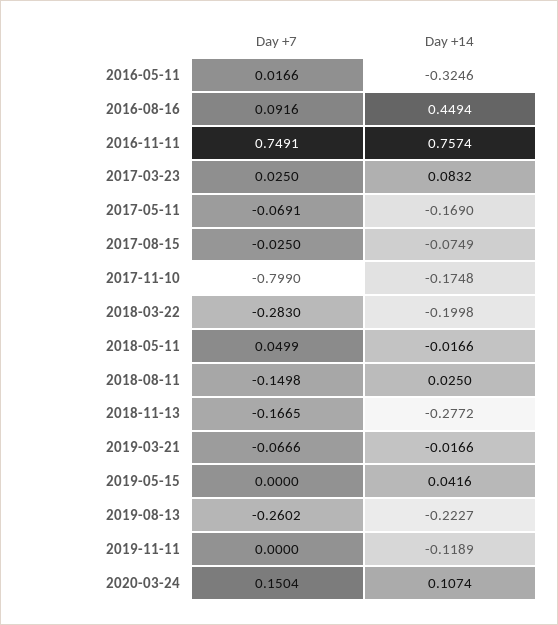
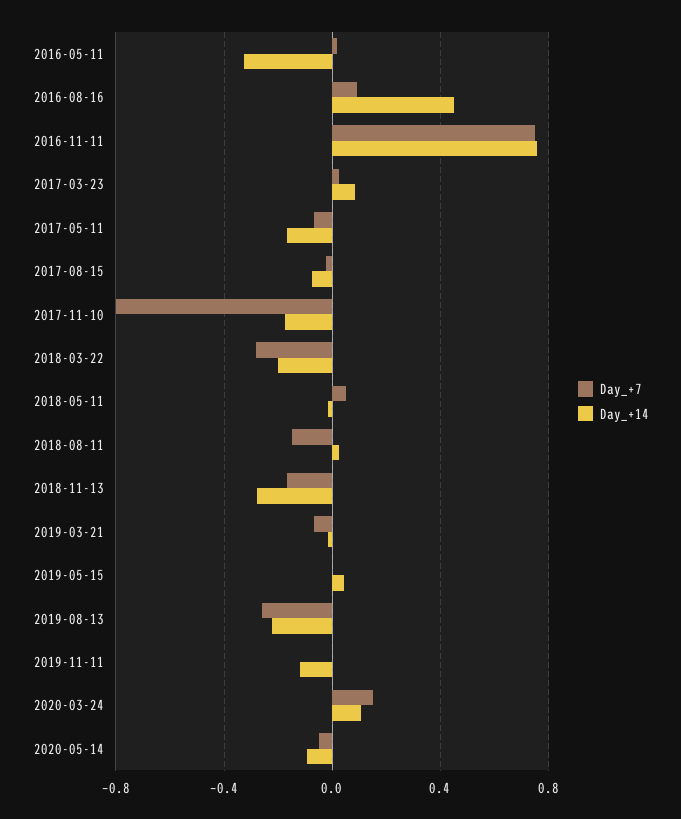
Day +7, 2020-05-14: none -> -0.05
Day +14, 2020-05-14: none -> -0.1

